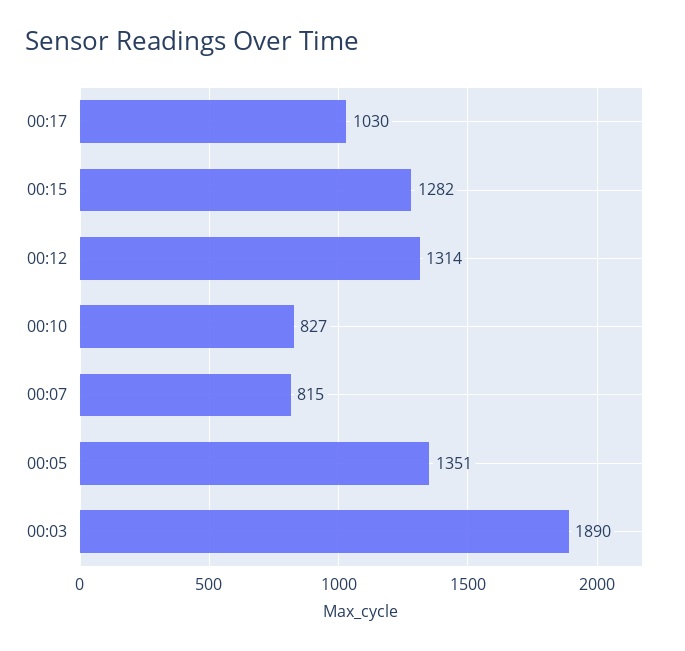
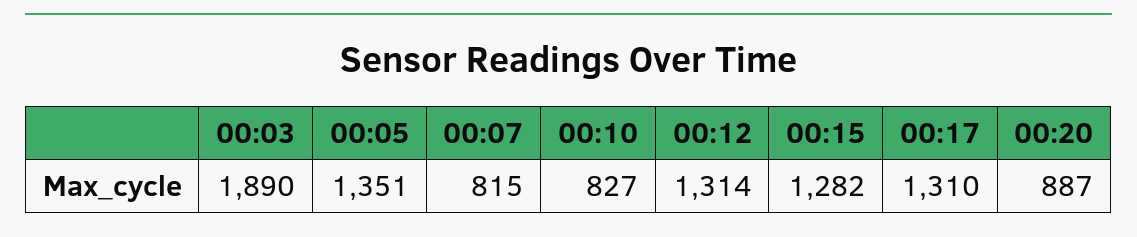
00:17: 1030 -> 1310
00:20: none -> 887

